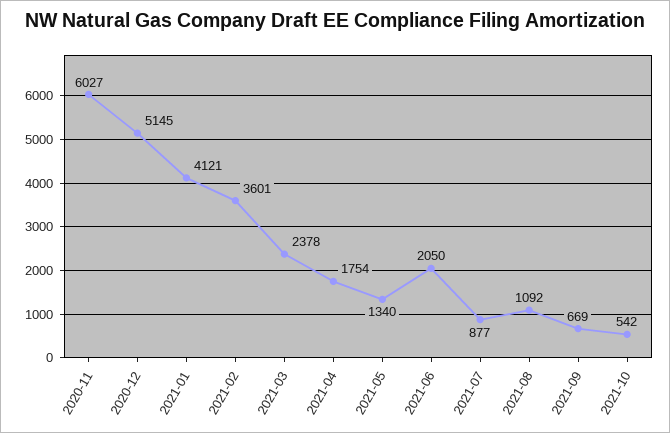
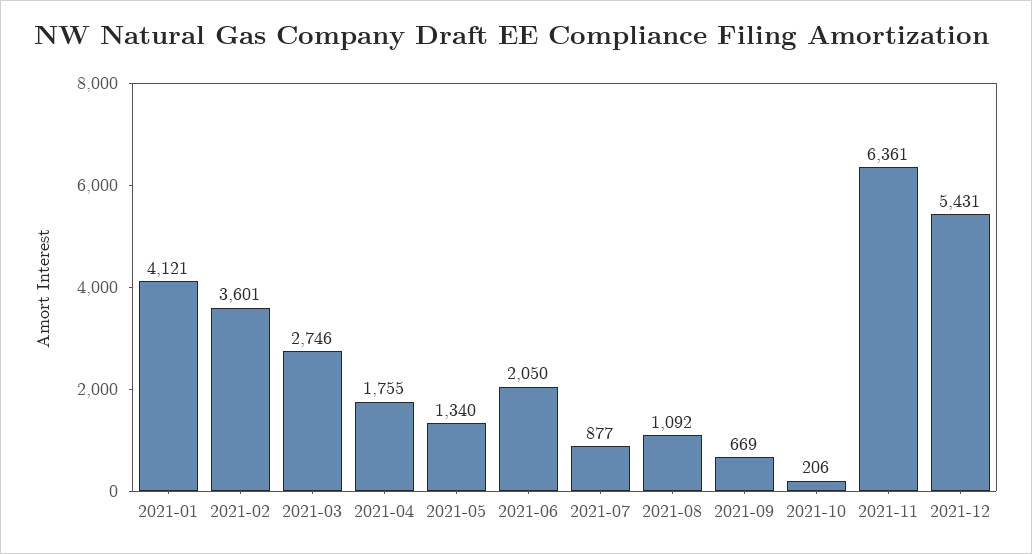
2020-11: 6027 -> none
2020-12: 5145 -> none
2021-03: 2378 -> 2746
2021-04: 1754 -> 1755
2021-10: 542 -> 206
2021-11: none -> 6361
2021-12: none -> 5431

